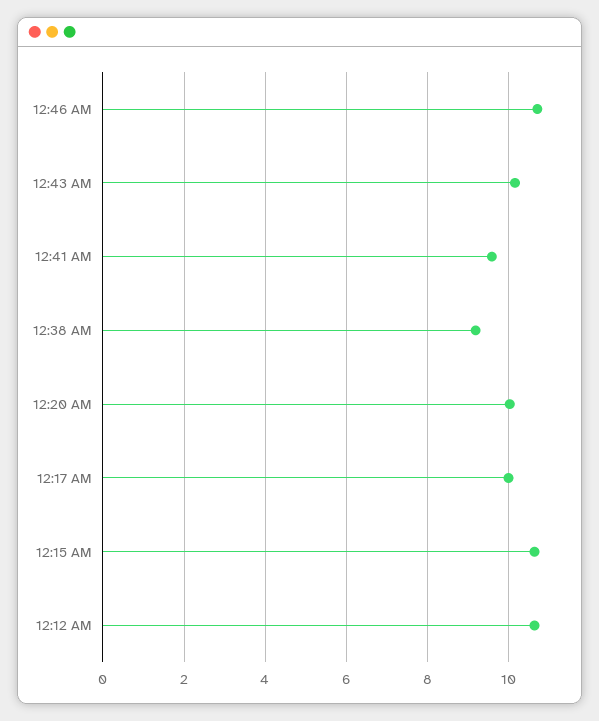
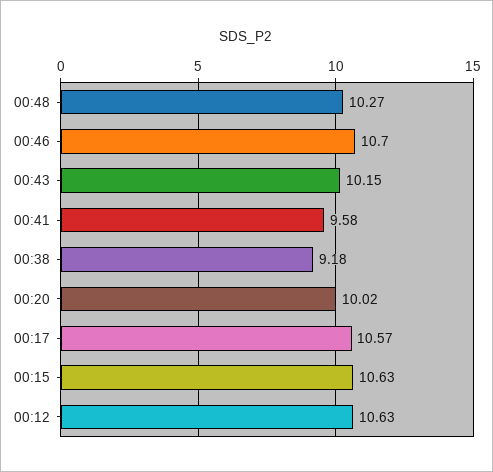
12:17 AM: 10 -> 10.57
00:48: none -> 10.27

